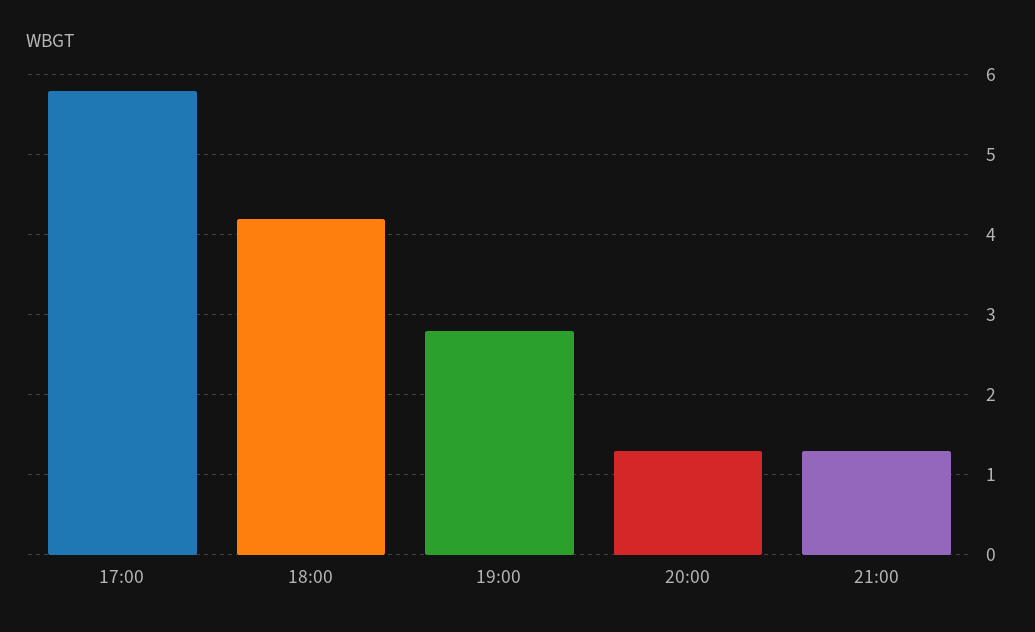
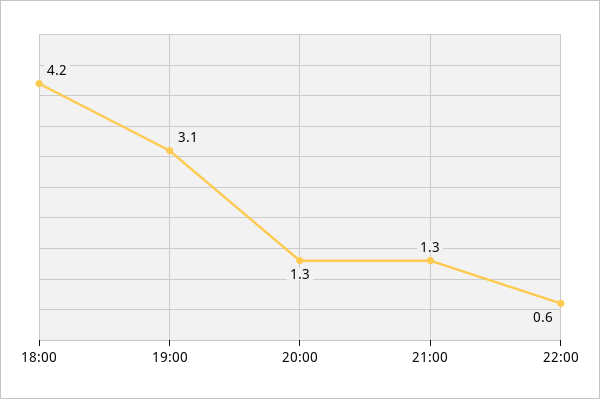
17:00: 5.8 -> none
19:00: 2.8 -> 3.1
22:00: none -> 0.6

